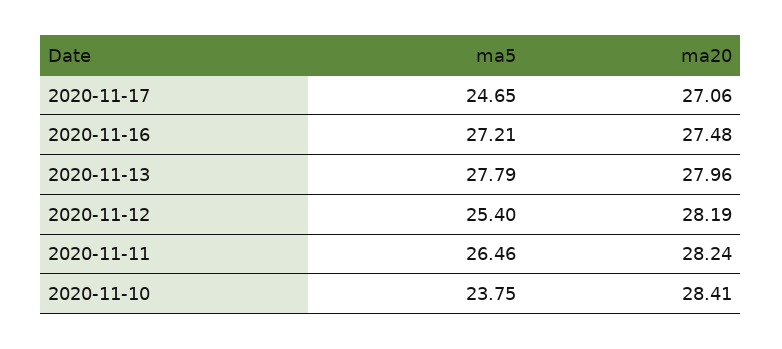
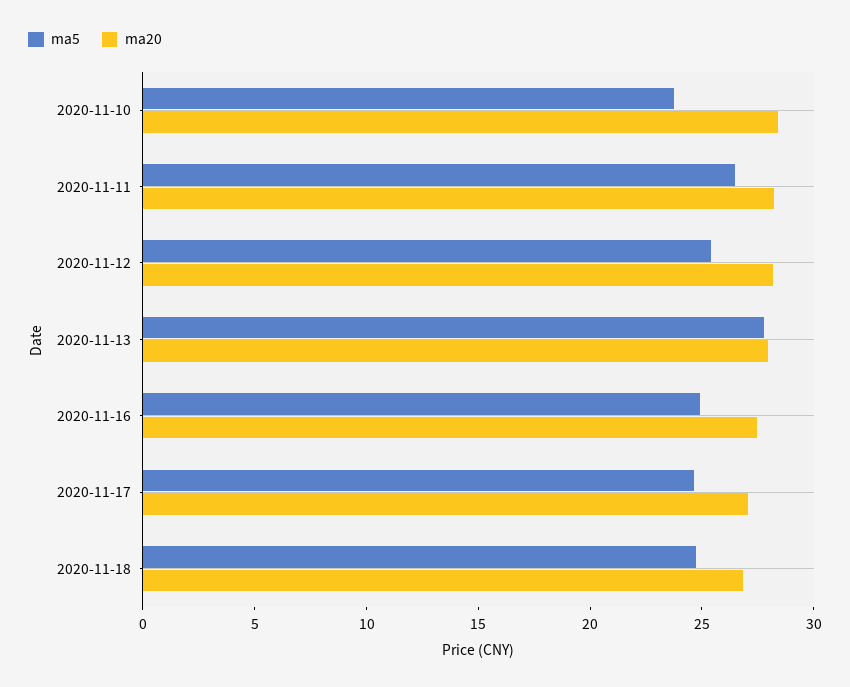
ma5, 2020-11-16: 27.21 -> 25
ma5, 2020-11-18: none -> 25
ma20, 2020-11-18: none -> 27

